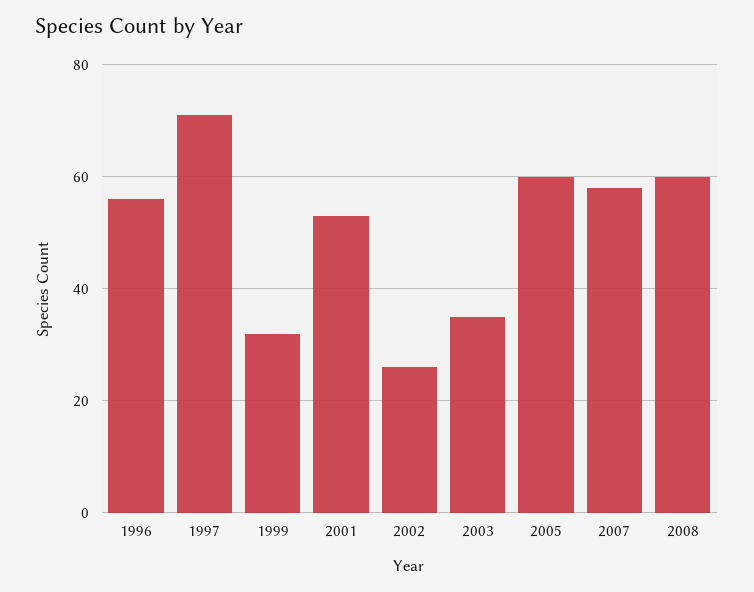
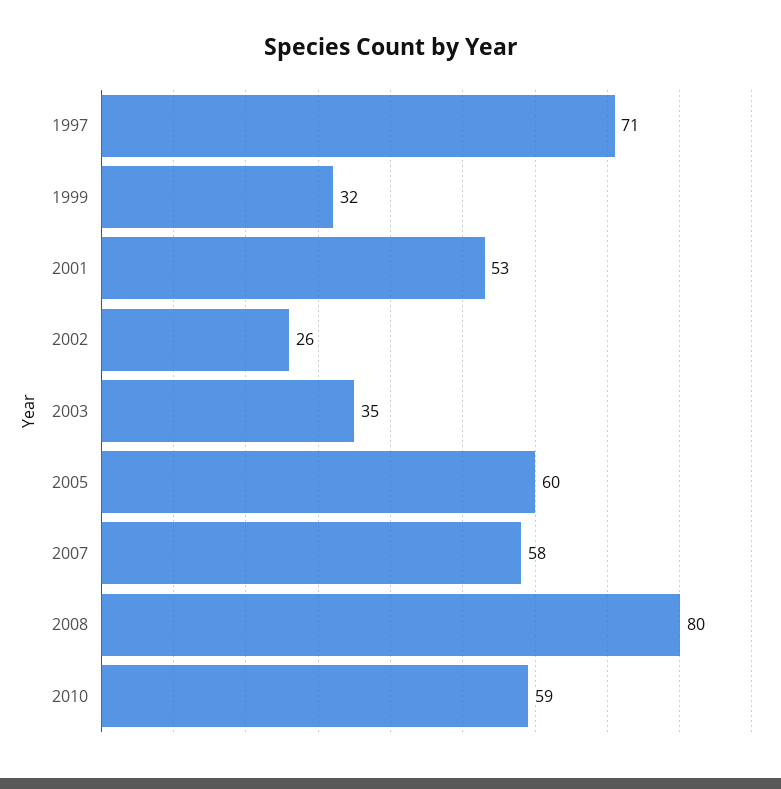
1996: 55 -> none
2008: 60 -> 80
2010: none -> 59

